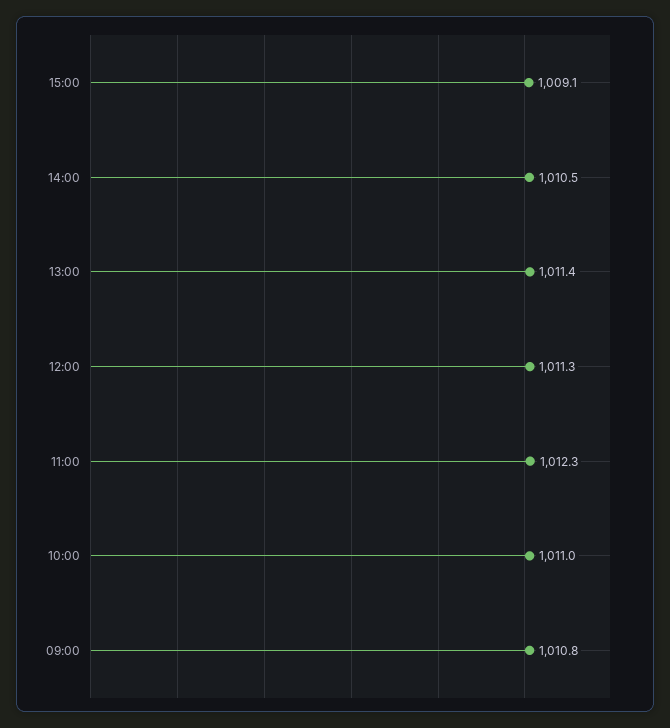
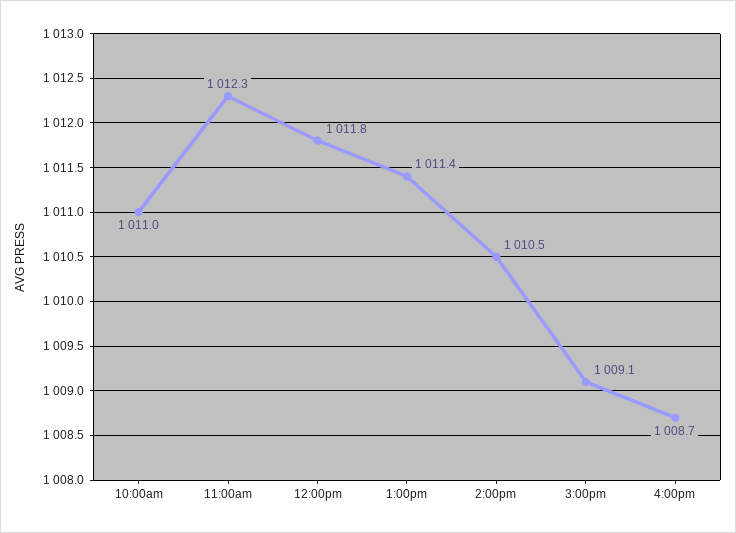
12:00: 1011.3 -> 1011.8
09:00: 1010.8 -> none
4:00pm: none -> 1008.7

